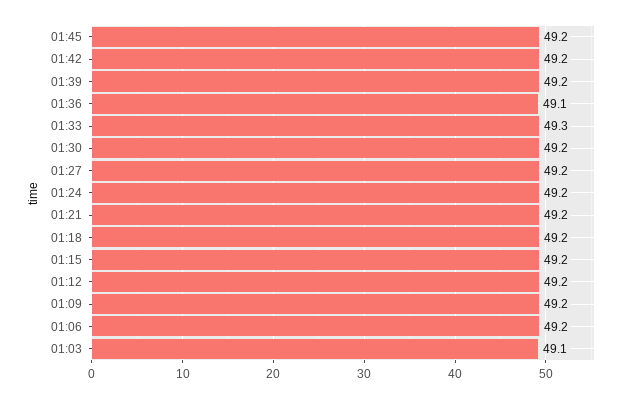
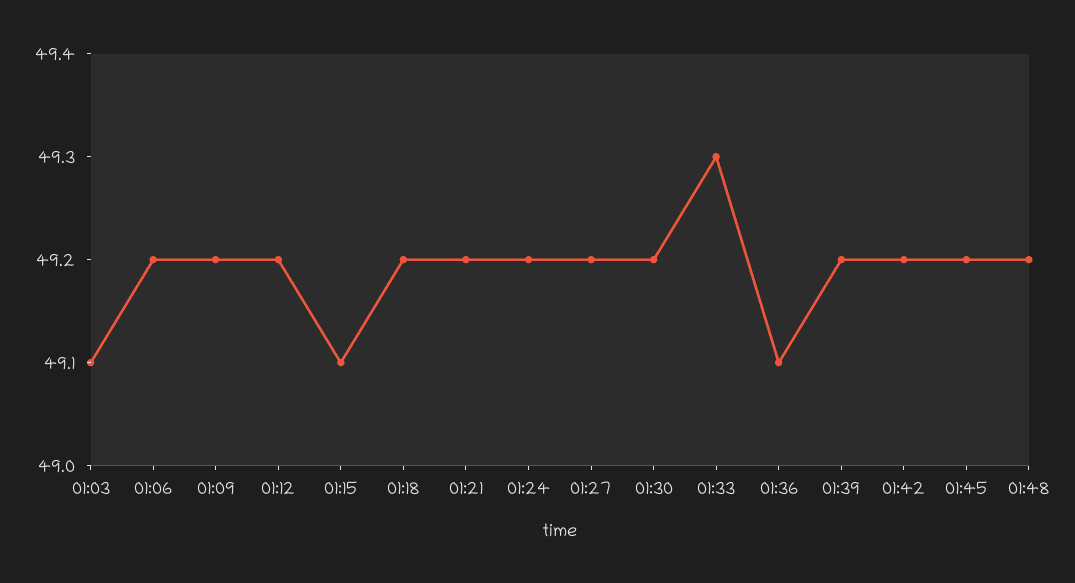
01:15: 49.2 -> 49.1
01:48: none -> 49.2

